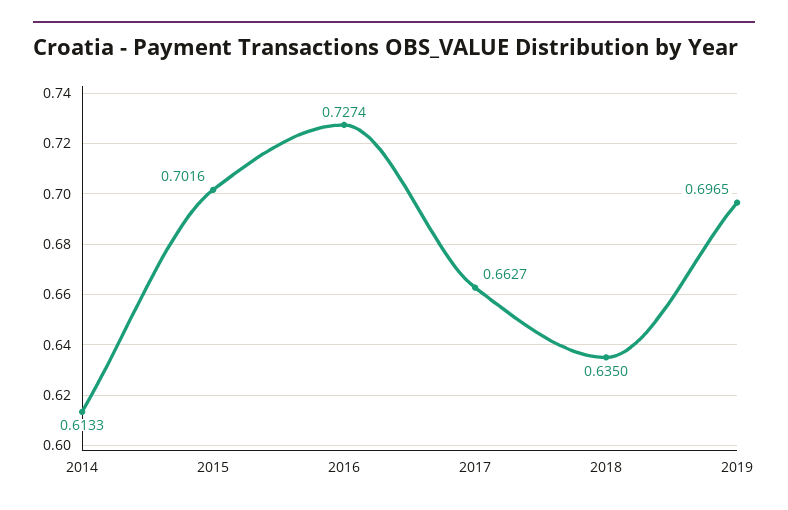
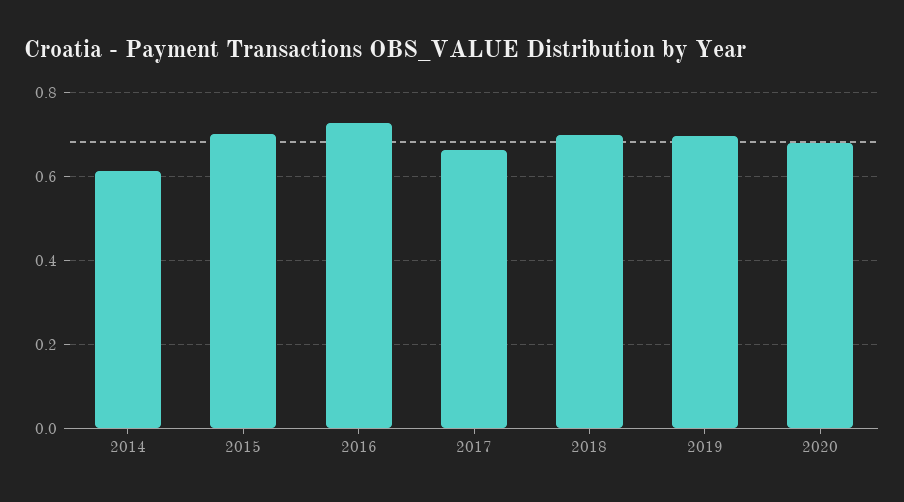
2018: 0.635 -> 0.7
2020: none -> 0.68

